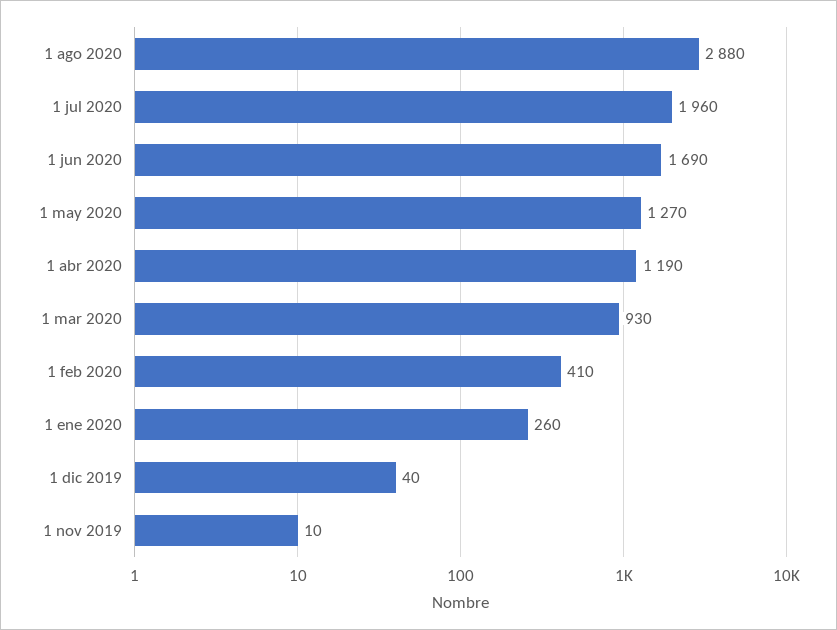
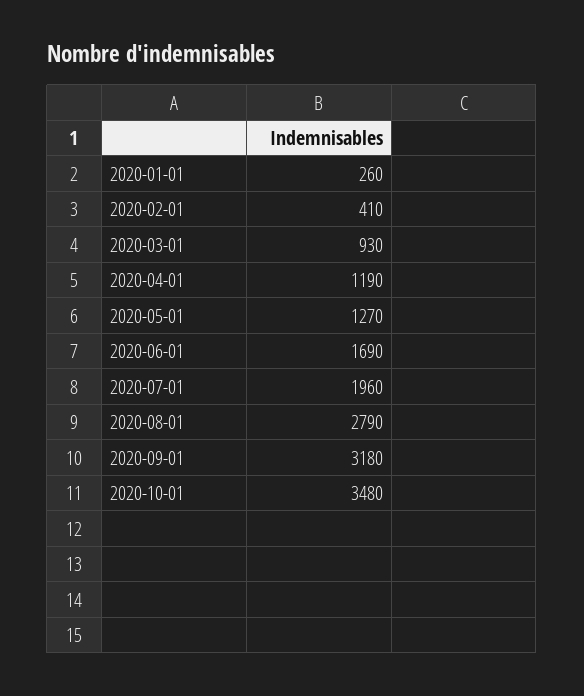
1 ago 2020: 2880 -> 2790
1 dic 2019: 40 -> none
1 nov 2019: 10 -> none
2020-09-01: none -> 3180
2020-10-01: none -> 3480

